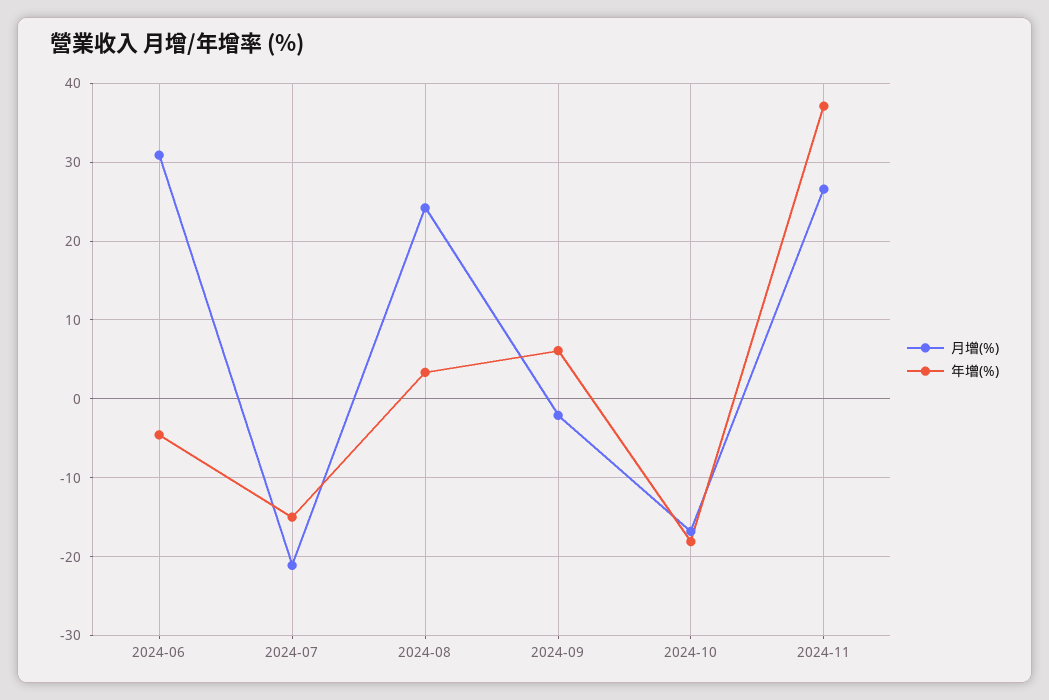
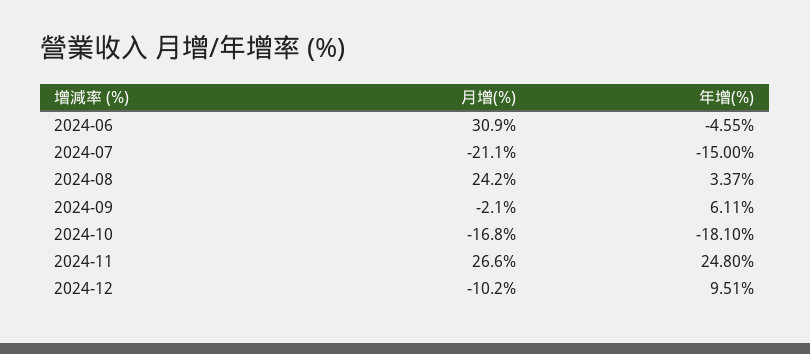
年增(%), 2024-11: 37 -> 24.8
月增(%), 2024-12: none -> -10.2
年增(%), 2024-12: none -> 9.51

